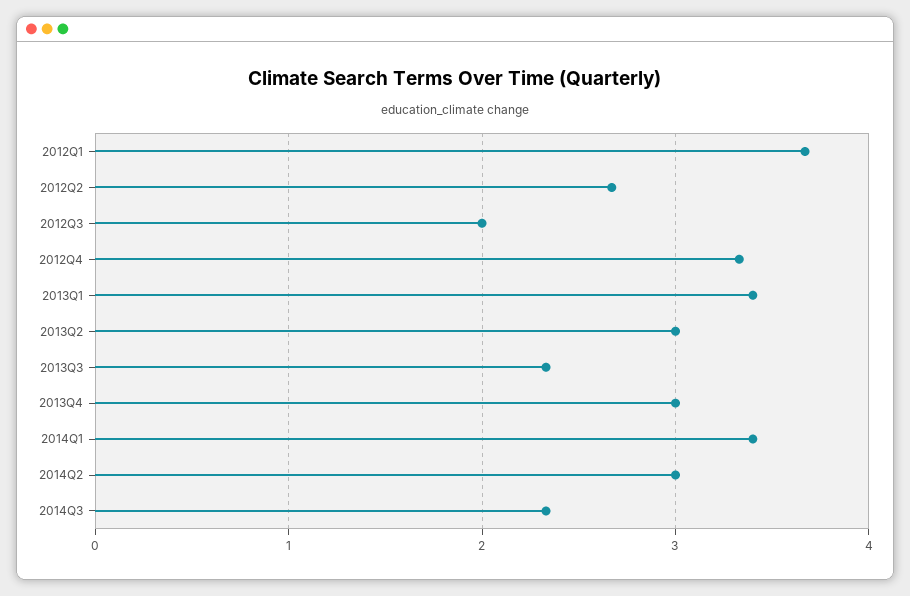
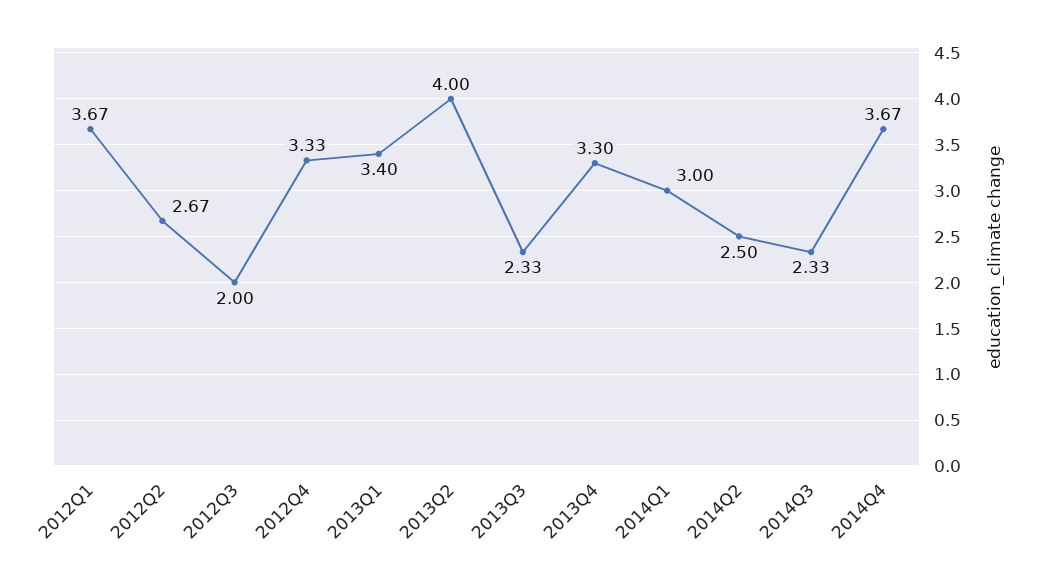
2013Q2: 3 -> 4
2013Q4: 3 -> 3.3
2014Q1: 3.4 -> 3
2014Q2: 3 -> 2.5
2014Q4: none -> 3.67

